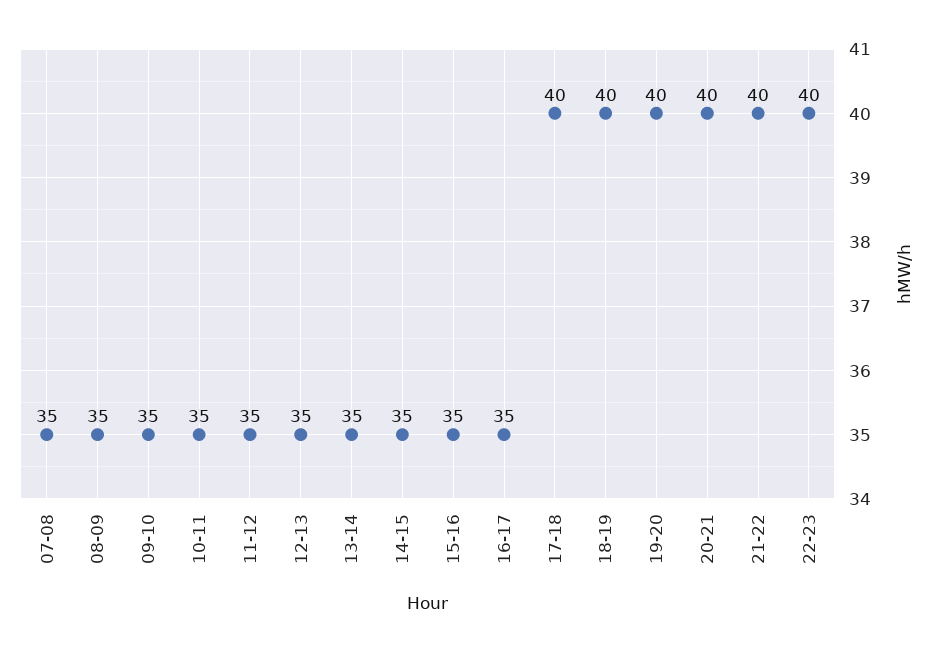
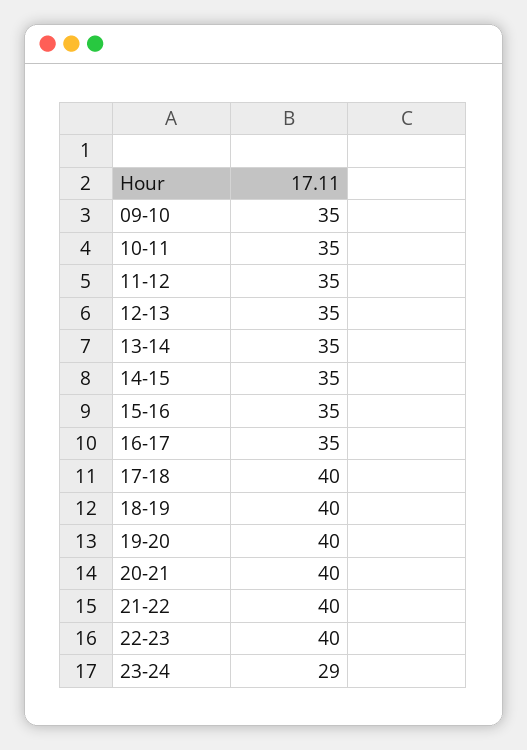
07-08: 35 -> none
08-09: 35 -> none
23-24: none -> 29

